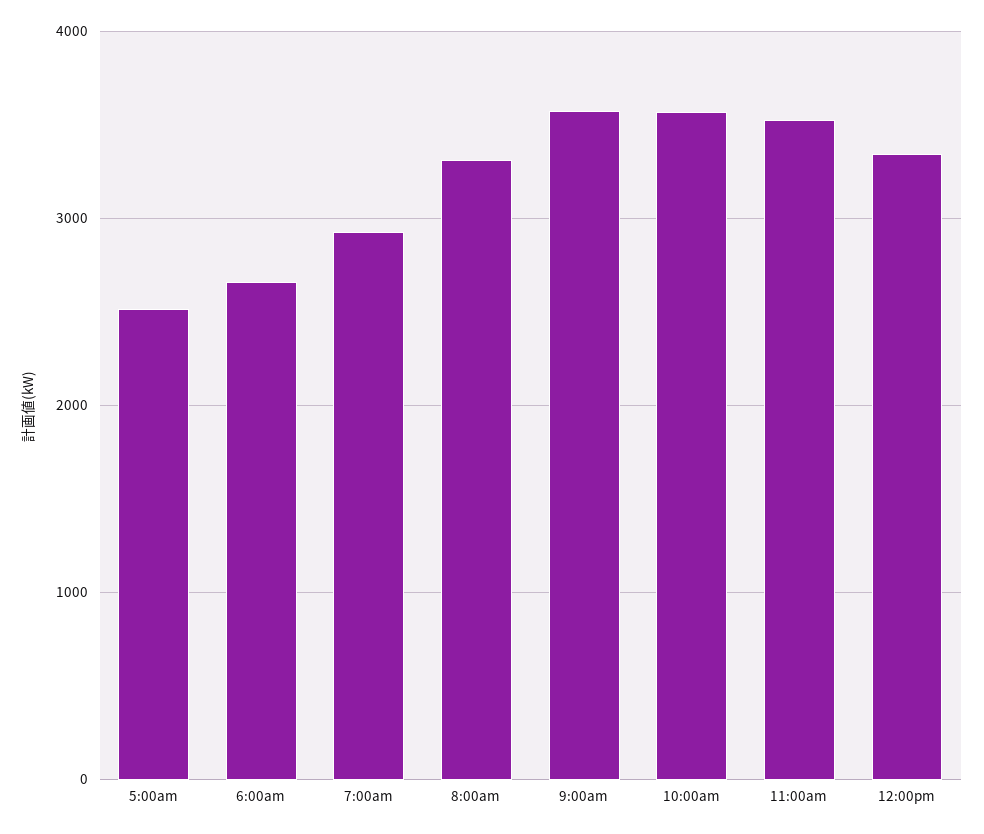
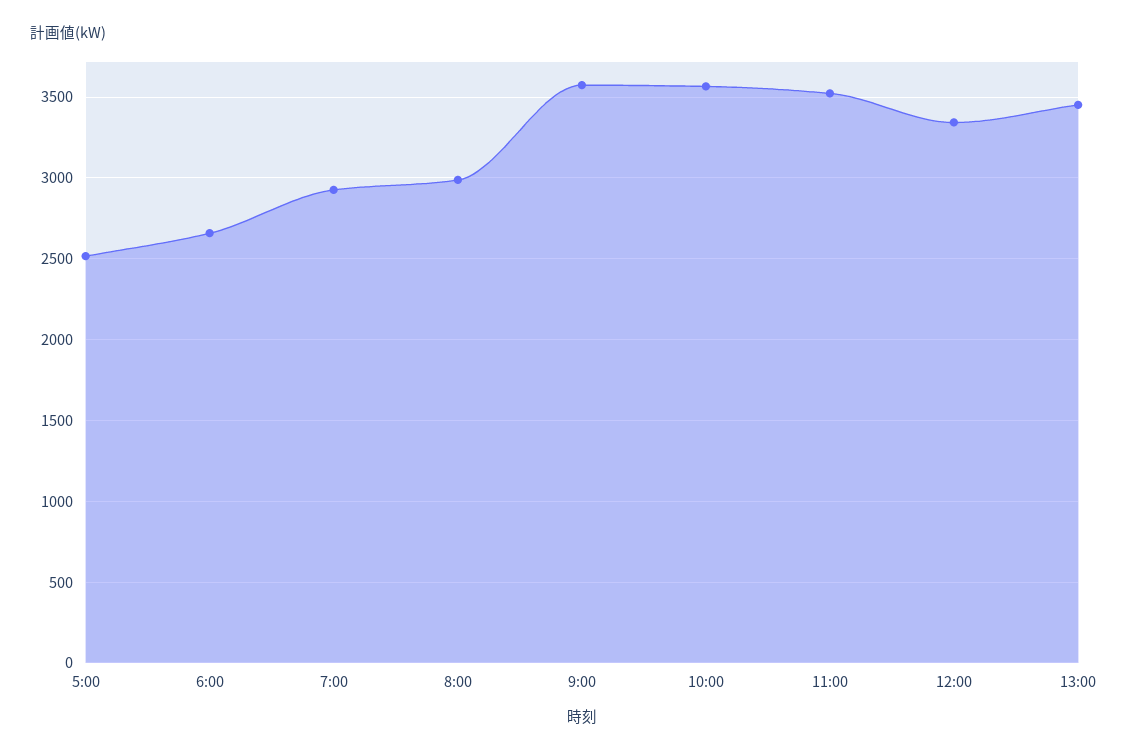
8:00am: 3300 -> 3000
13:00: none -> 3450

